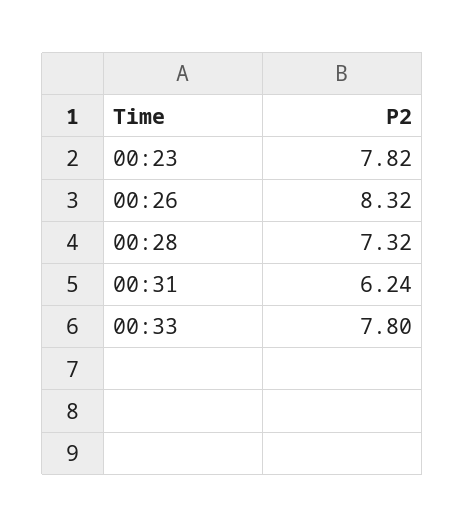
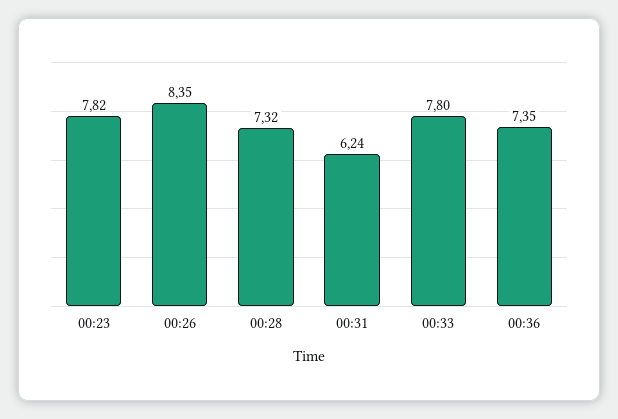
00:26: 8.32 -> 8.35
00:36: none -> 7.35

